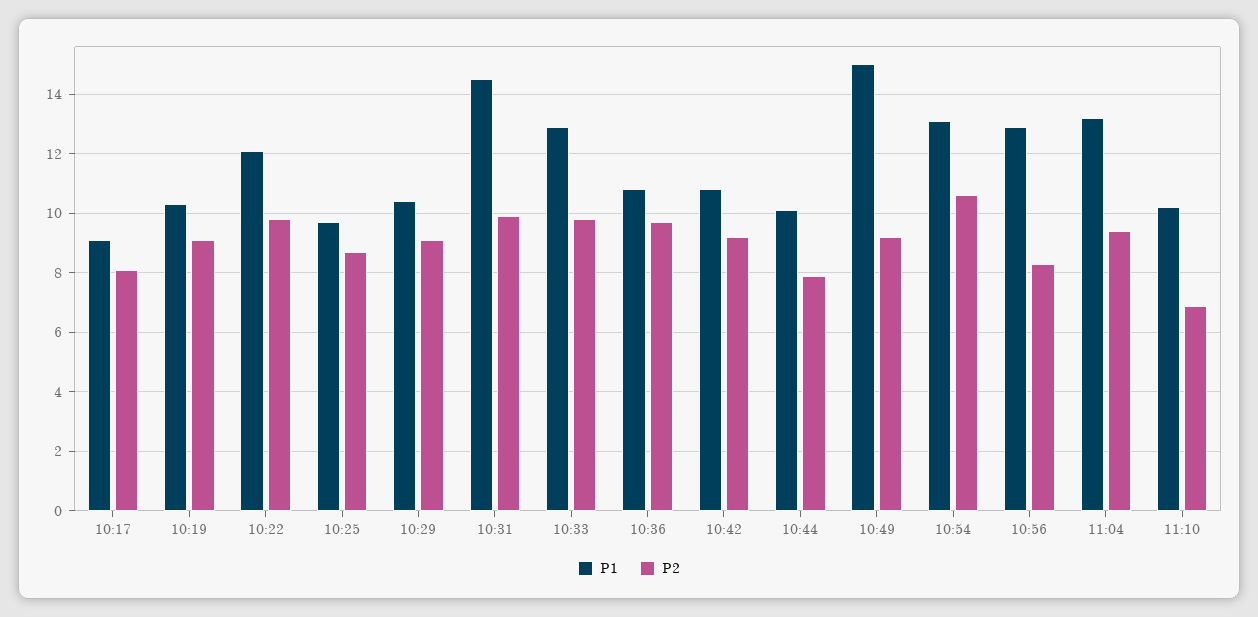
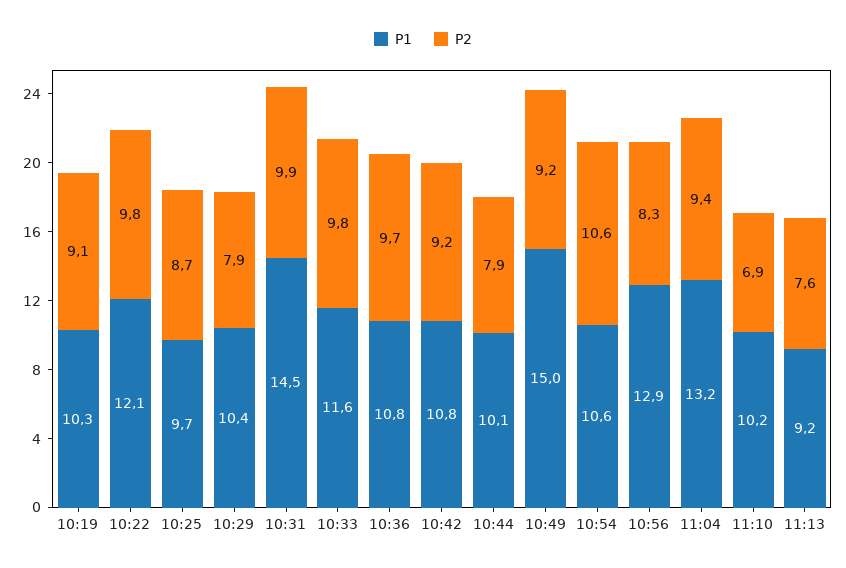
P1, 10:17: 9 -> none
P2, 10:17: 8 -> none
P2, 10:29: 9 -> 7.9
P1, 10:33: 13 -> 11.6
P1, 10:54: 13 -> 10.6
P1, 11:13: none -> 9.2
P2, 11:13: none -> 7.6

